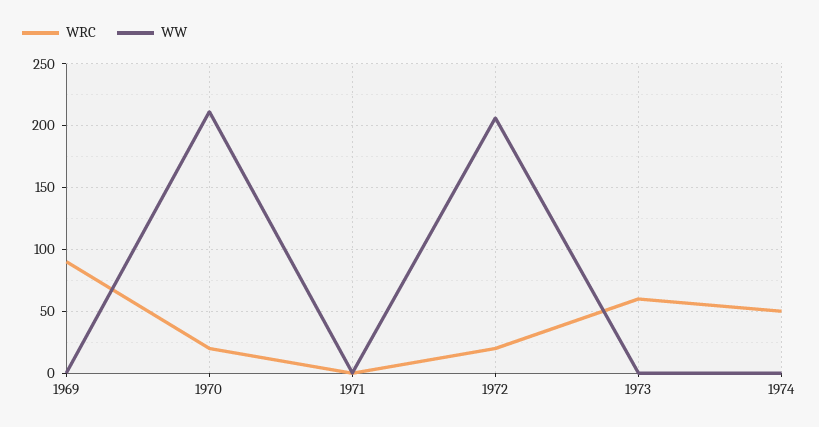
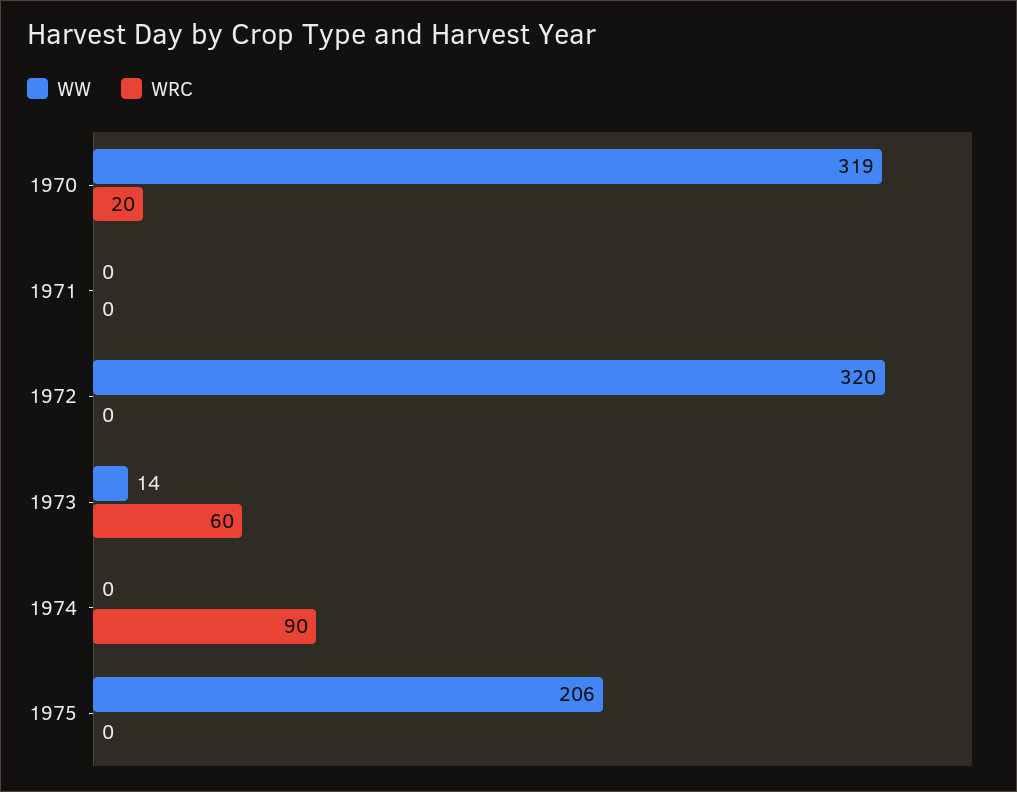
WRC, 1969: 90 -> none
WW, 1969: 0 -> none
WW, 1970: 210 -> 319
WRC, 1972: 20 -> 0
WW, 1972: 205 -> 320
WW, 1973: 0 -> 14
WRC, 1974: 50 -> 90
WW, 1975: none -> 206
WRC, 1975: none -> 0

